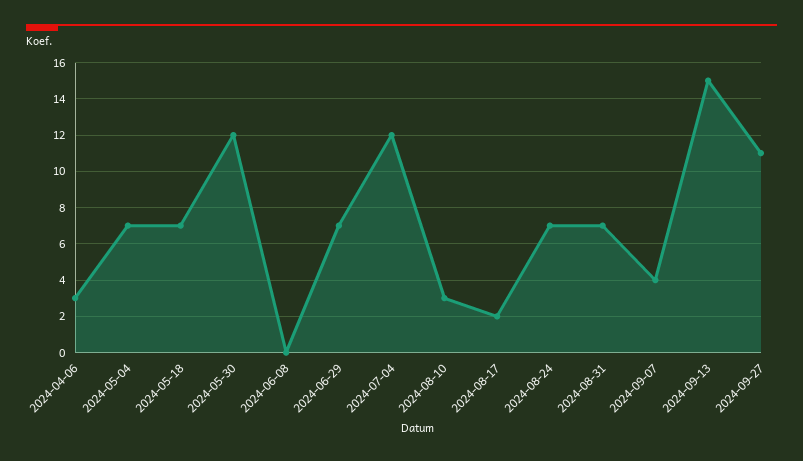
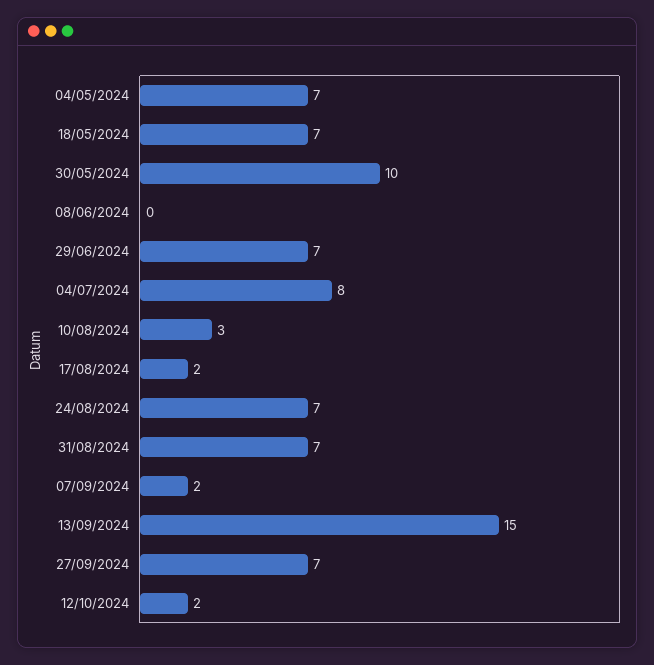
2024-04-06: 3 -> none
2024-05-30: 12 -> 10
2024-07-04: 12 -> 8
2024-09-07: 4 -> 2
2024-09-27: 11 -> 7
12/10/2024: none -> 2

